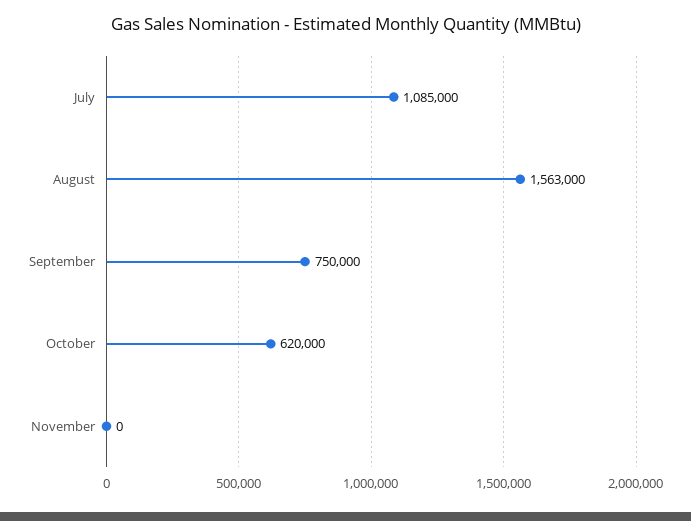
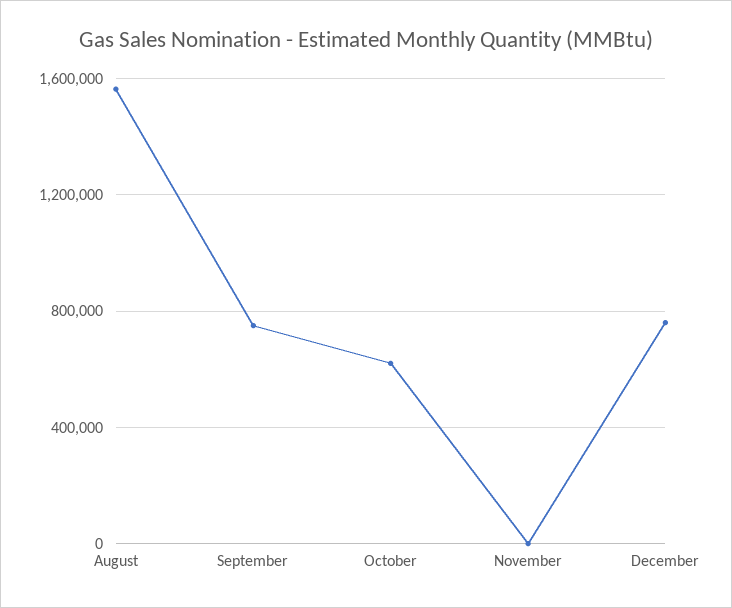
July: 1085000 -> none
December: none -> 750000

